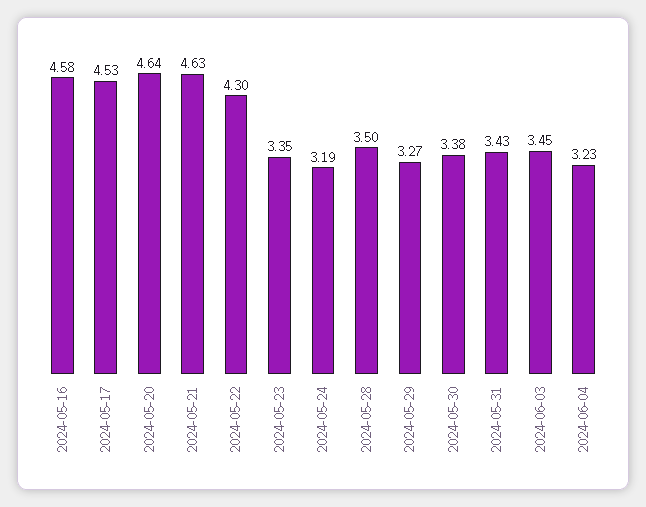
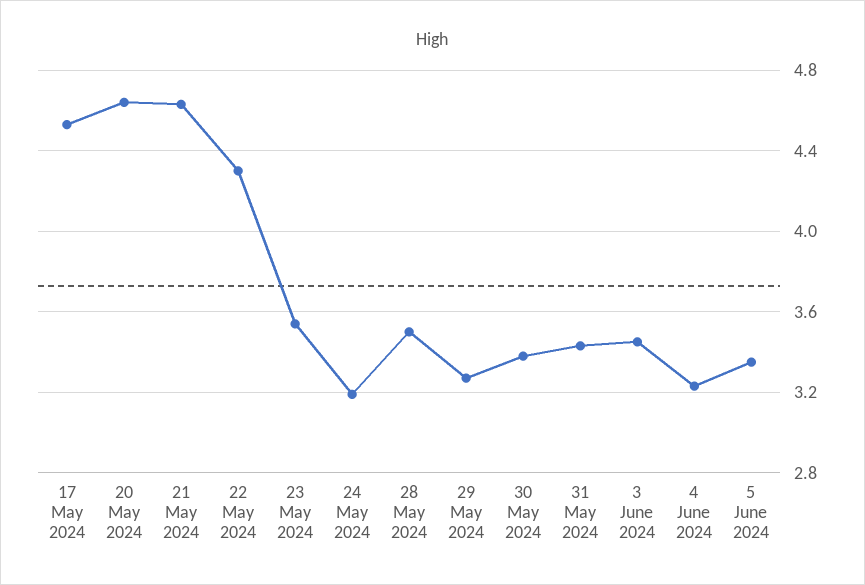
2024-05-16: 4.58 -> none
2024-05-23: 3.35 -> 3.55
5 June 2024: none -> 3.35

